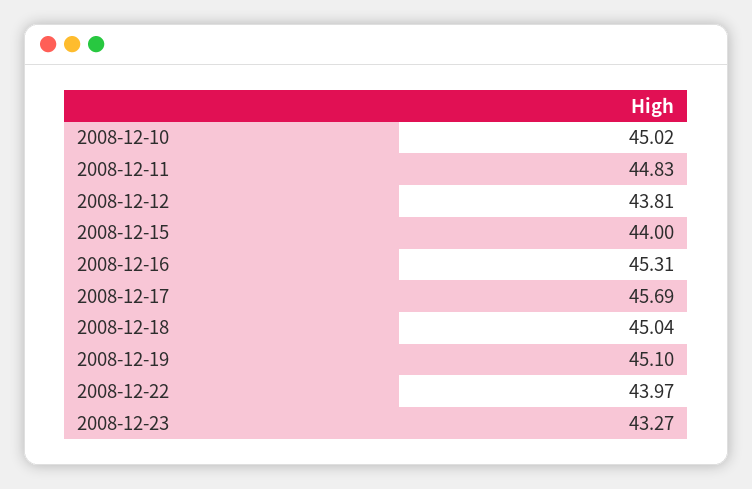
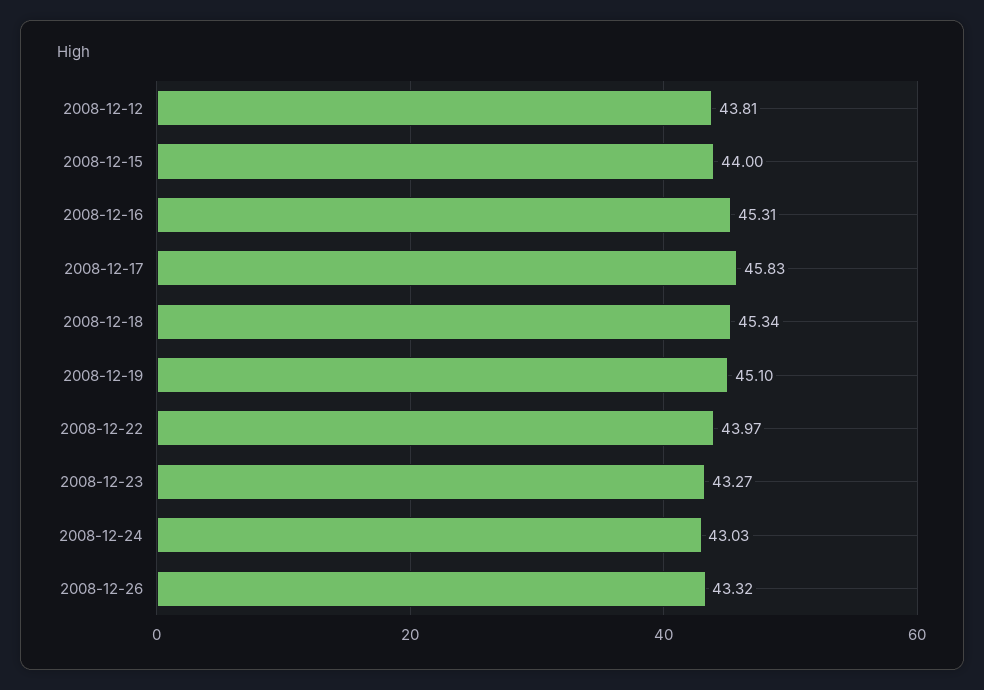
2008-12-10: 45.02 -> none
2008-12-11: 44.83 -> none
2008-12-17: 45.69 -> 45.83
2008-12-18: 45.04 -> 45.34
2008-12-24: none -> 43.03
2008-12-26: none -> 43.32

